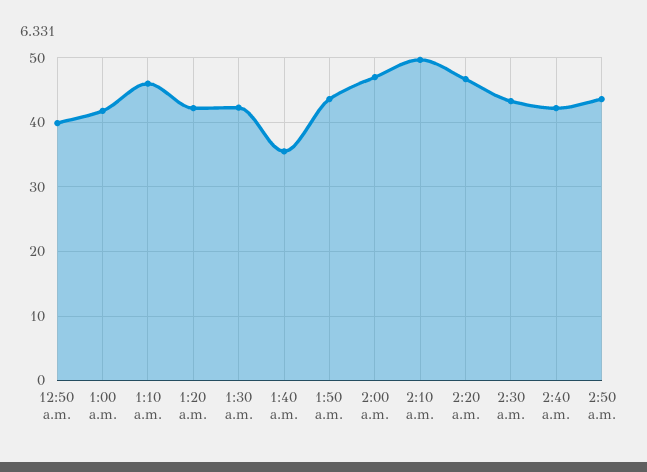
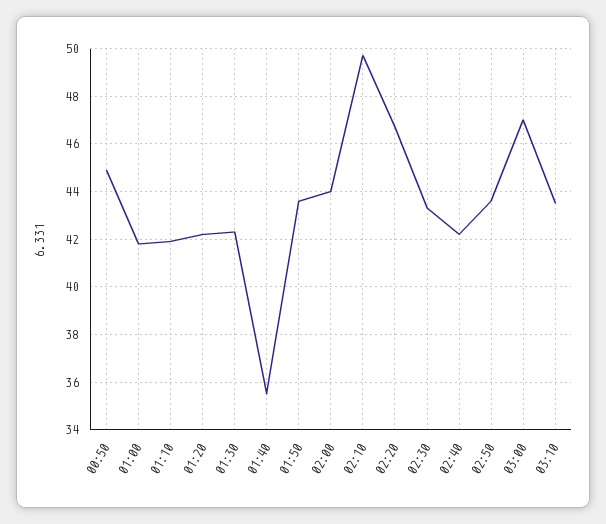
12:50 a.m.: 40 -> 45
1:10 a.m.: 46 -> 42
2:00 a.m.: 47 -> 44
03:00: none -> 47
03:10: none -> 43.5

